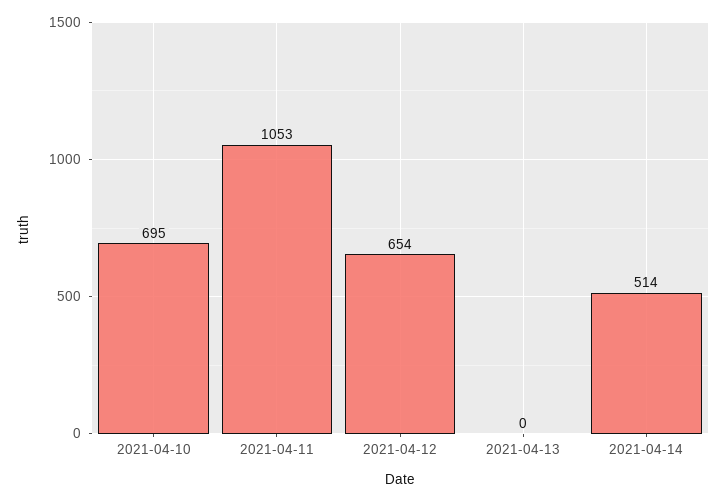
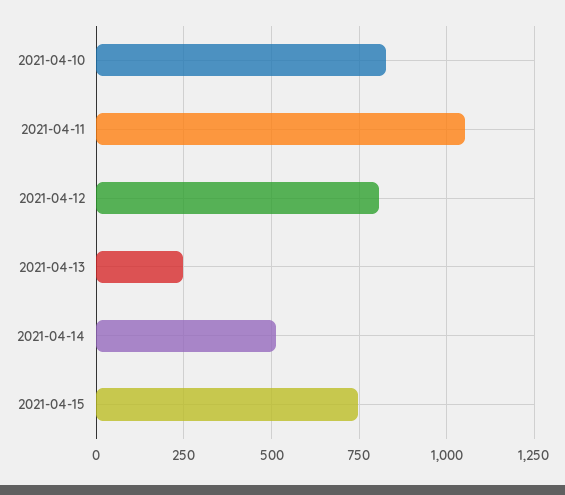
2021-04-10: 695 -> 825
2021-04-12: 654 -> 800
2021-04-13: 0 -> 250
2021-04-15: none -> 750

